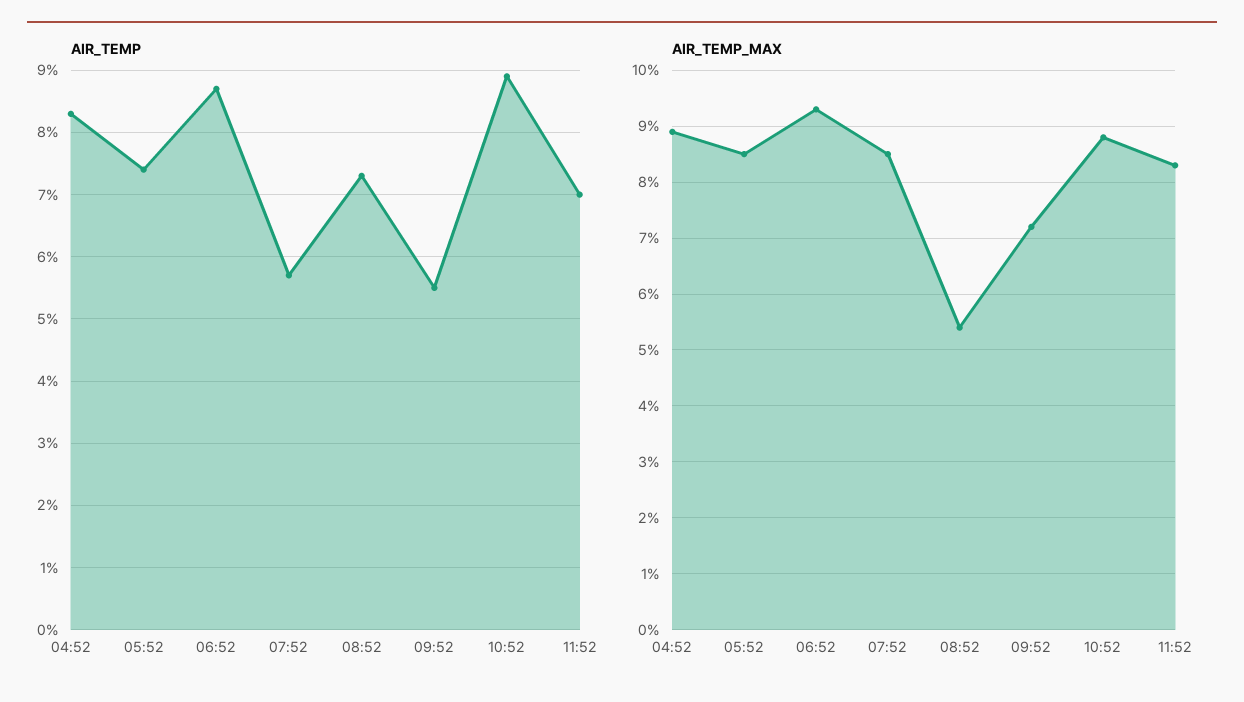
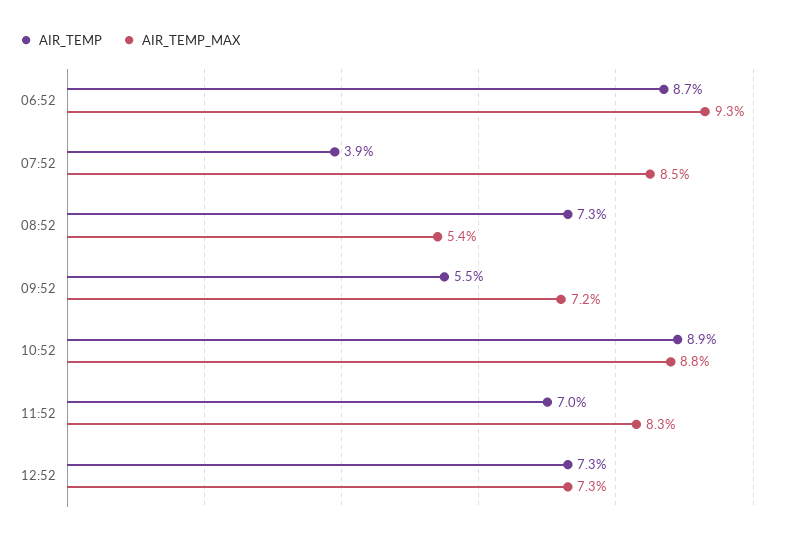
AIR_TEMP, 04:52: 8.3 -> none
AIR_TEMP, 05:52: 7.4 -> none
AIR_TEMP, 07:52: 5.7 -> 3.9
AIR_TEMP_MAX, 04:52: 9 -> none
AIR_TEMP_MAX, 05:52: 8.5 -> none
AIR_TEMP, 12:52: none -> 7.3
AIR_TEMP_MAX, 12:52: none -> 7.3

